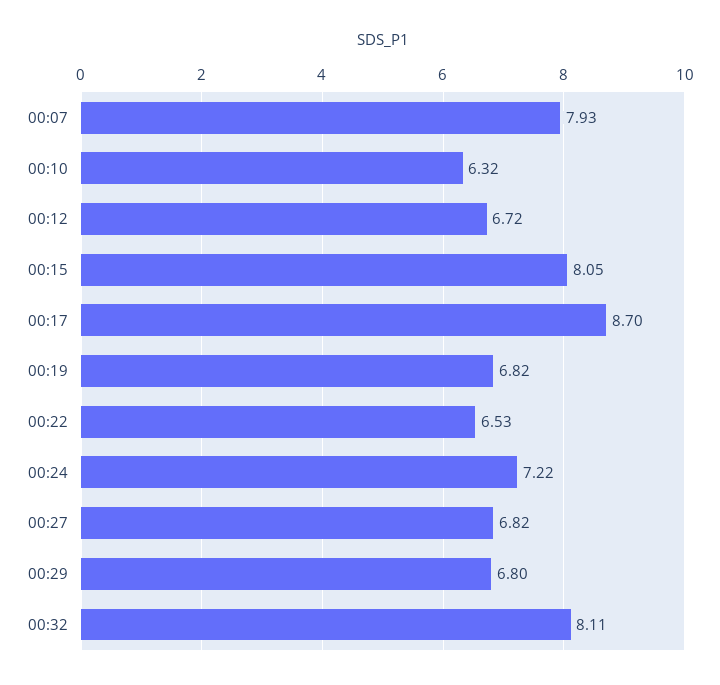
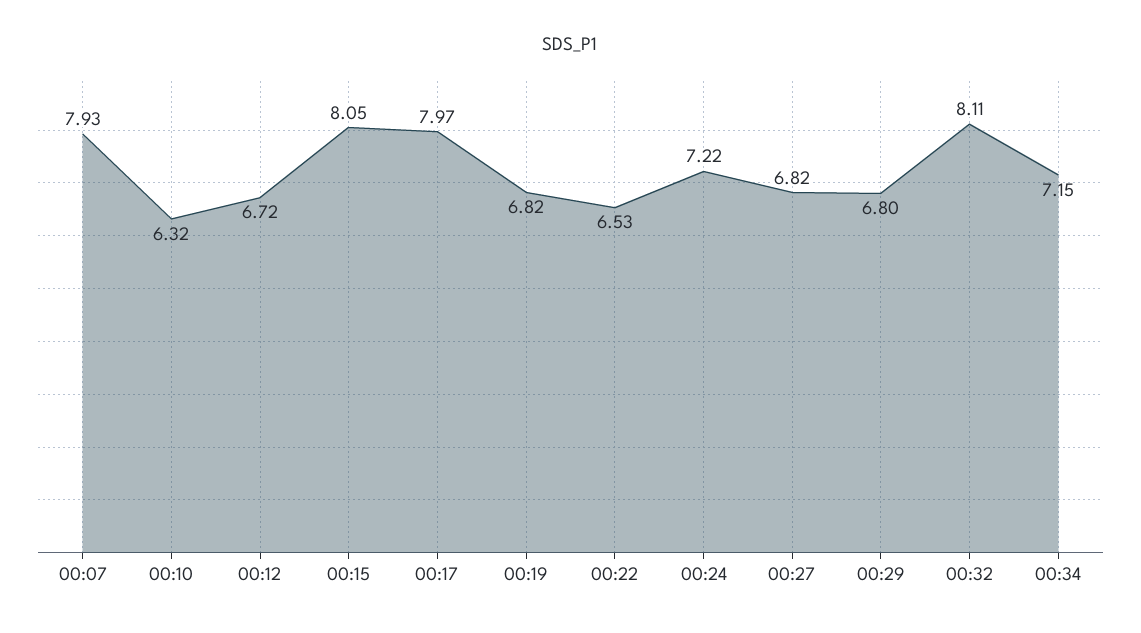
00:17: 8.7 -> 7.97
00:34: none -> 7.15

